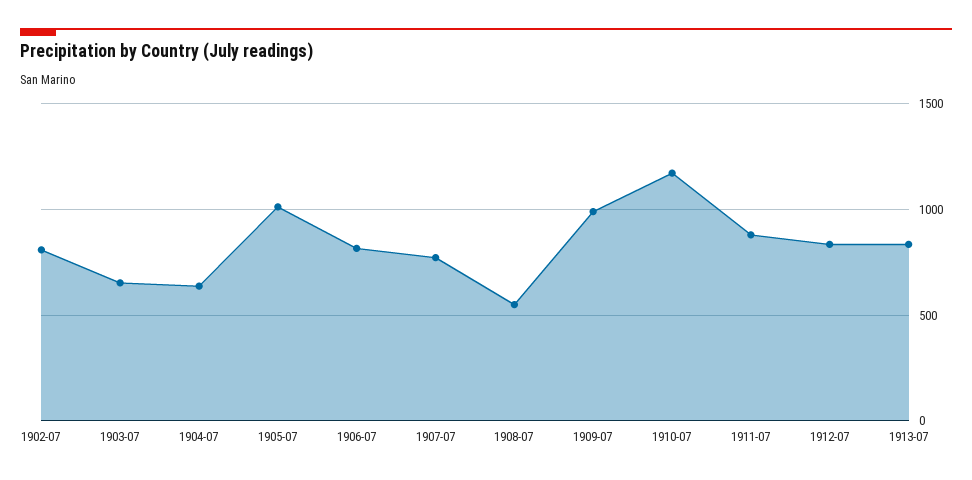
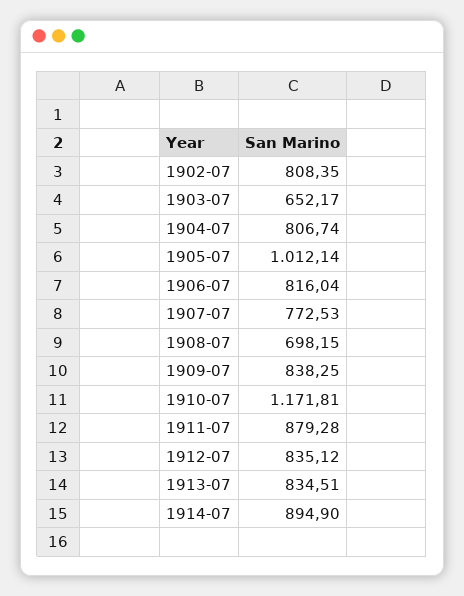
1904-07: 650 -> 806.74
1908-07: 550 -> 698.15
1909-07: 1000 -> 838.25
1914-07: none -> 894.9

